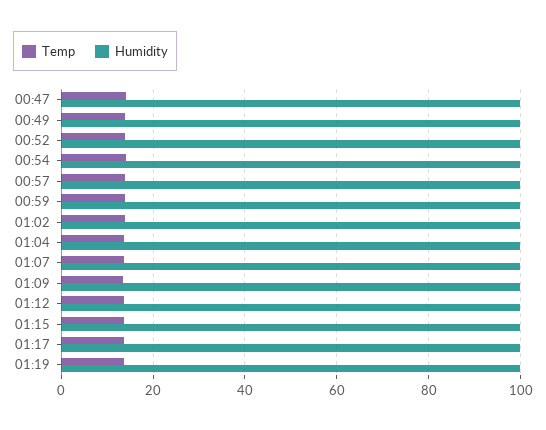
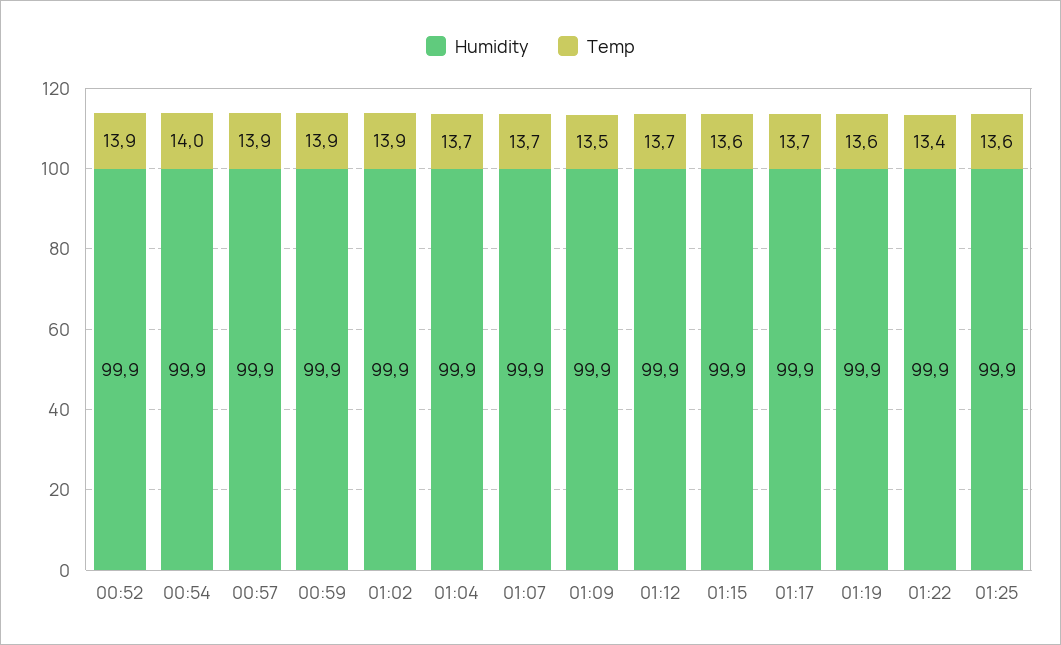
Temp, 00:47: 14 -> none
Humidity, 00:47: 100 -> none
Temp, 00:49: 14 -> none
Humidity, 00:49: 100 -> none
Humidity, 01:22: none -> 99.9
Temp, 01:22: none -> 13.4
Humidity, 01:25: none -> 99.9
Temp, 01:25: none -> 13.6

